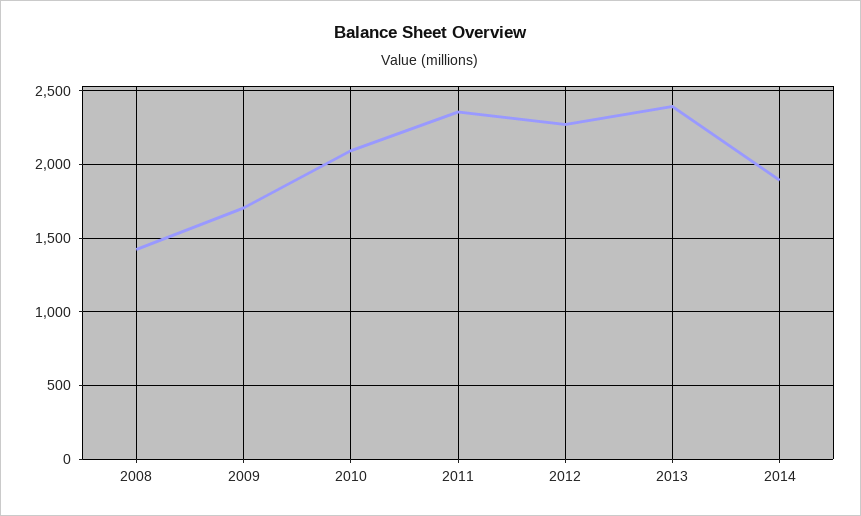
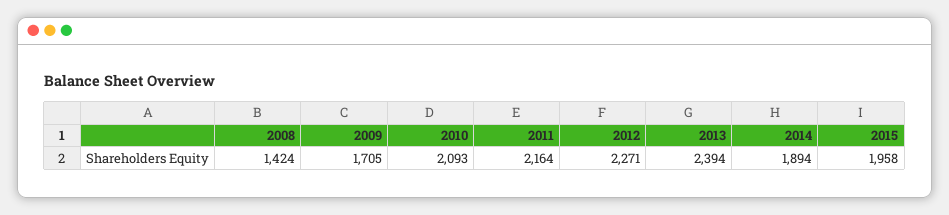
2011: 2350 -> 2164
2015: none -> 1958

